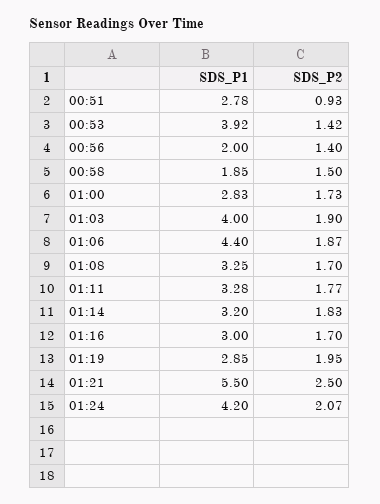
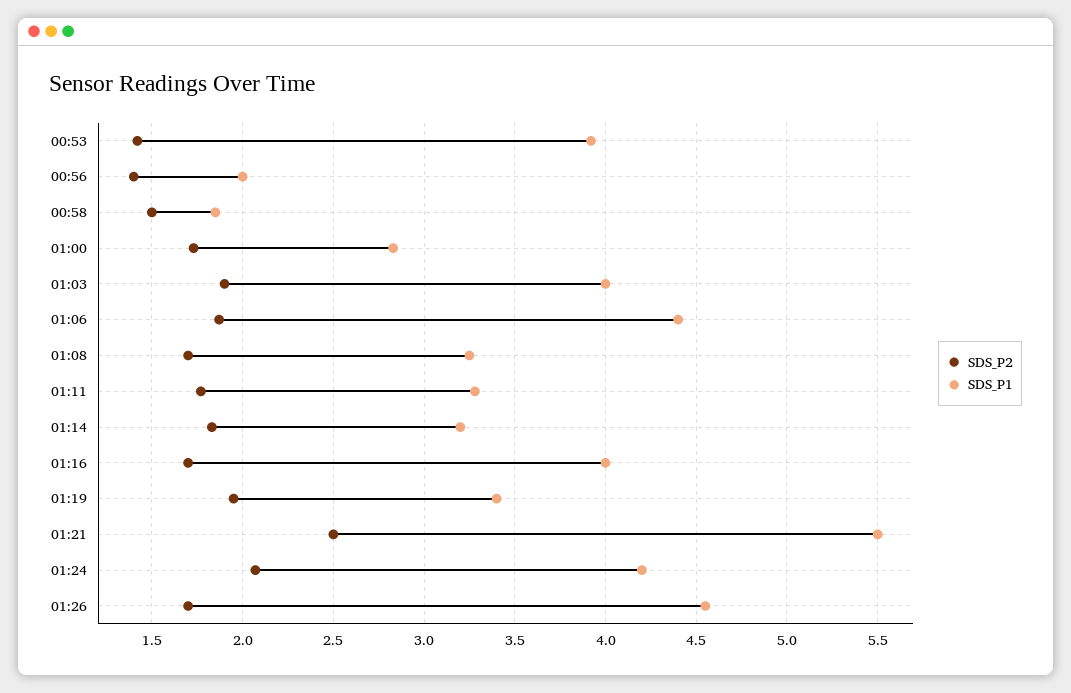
SDS_P1, 00:51: 2.78 -> none
SDS_P2, 00:51: 0.93 -> none
SDS_P1, 01:16: 3 -> 4
SDS_P1, 01:19: 2.85 -> 3.4
SDS_P2, 01:26: none -> 1.7
SDS_P1, 01:26: none -> 4.55

